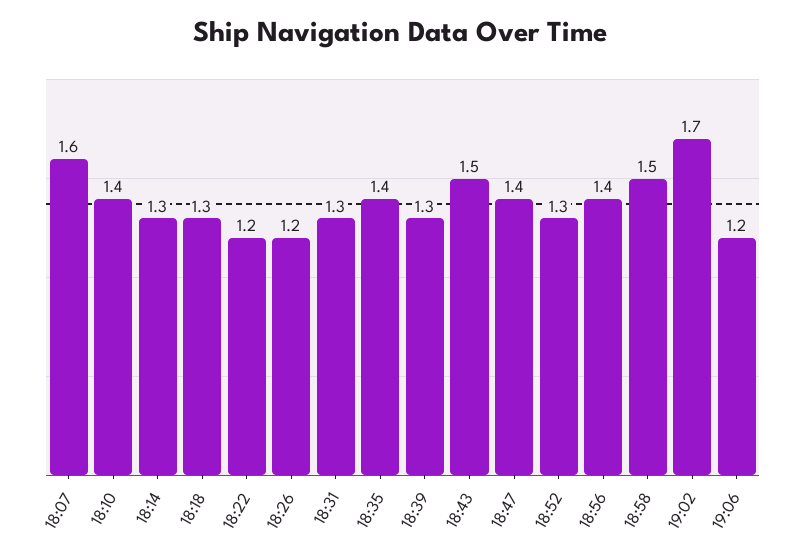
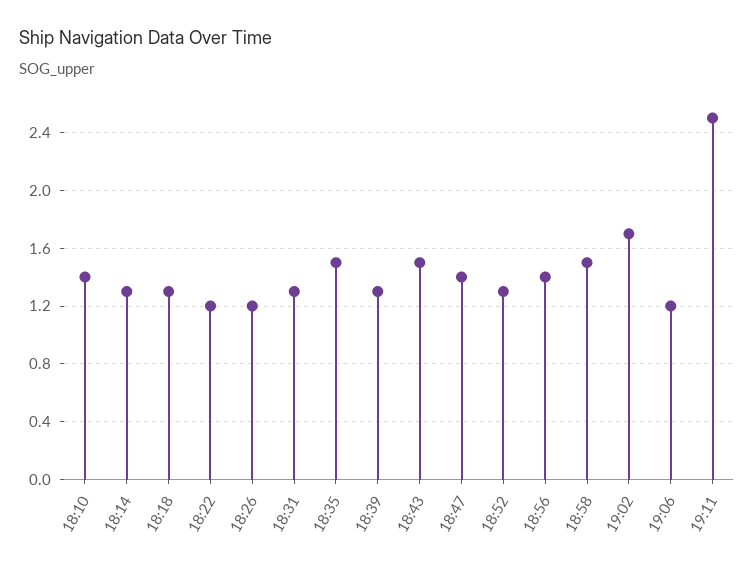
18:07: 1.6 -> none
18:35: 1.4 -> 1.5
19:11: none -> 2.5

